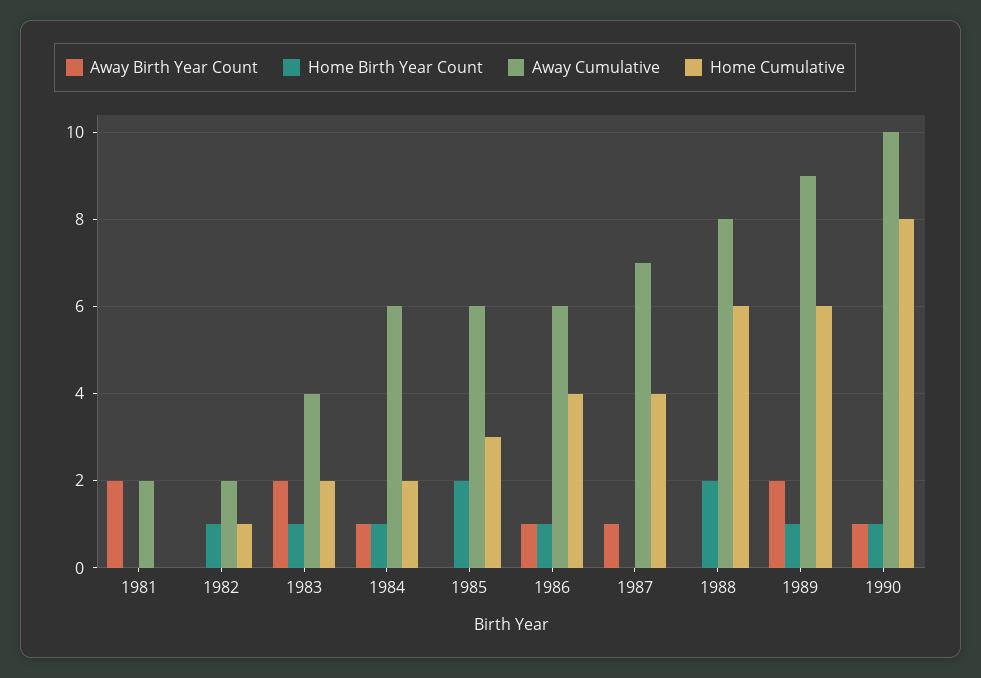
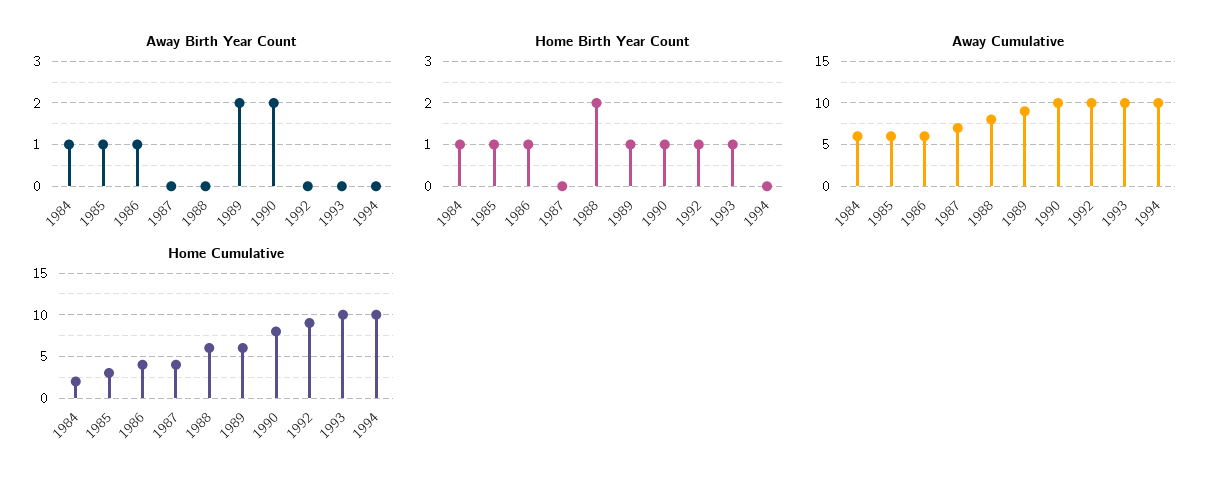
Away Birth Year Count, 1981: 2 -> none
Home Birth Year Count, 1981: 0 -> none
Away Cumulative, 1981: 2 -> none
Home Cumulative, 1981: 0 -> none
Away Birth Year Count, 1982: 0 -> none
Home Birth Year Count, 1982: 1 -> none
Away Cumulative, 1982: 2 -> none
Home Cumulative, 1982: 1 -> none
Away Birth Year Count, 1983: 2 -> none
Home Birth Year Count, 1983: 1 -> none
Away Cumulative, 1983: 4 -> none
Home Cumulative, 1983: 2 -> none
Away Birth Year Count, 1985: 0 -> 1
Home Birth Year Count, 1985: 2 -> 1
Away Birth Year Count, 1987: 1 -> 0
Away Birth Year Count, 1990: 1 -> 2
Away Birth Year Count, 1992: none -> 0
Away Birth Year Count, 1993: none -> 0
Away Birth Year Count, 1994: none -> 0
Home Birth Year Count, 1992: none -> 1
Home Birth Year Count, 1993: none -> 1
Home Birth Year Count, 1994: none -> 0
Away Cumulative, 1992: none -> 10
Away Cumulative, 1993: none -> 10
Away Cumulative, 1994: none -> 10
Home Cumulative, 1992: none -> 9
Home Cumulative, 1993: none -> 10
Home Cumulative, 1994: none -> 10

